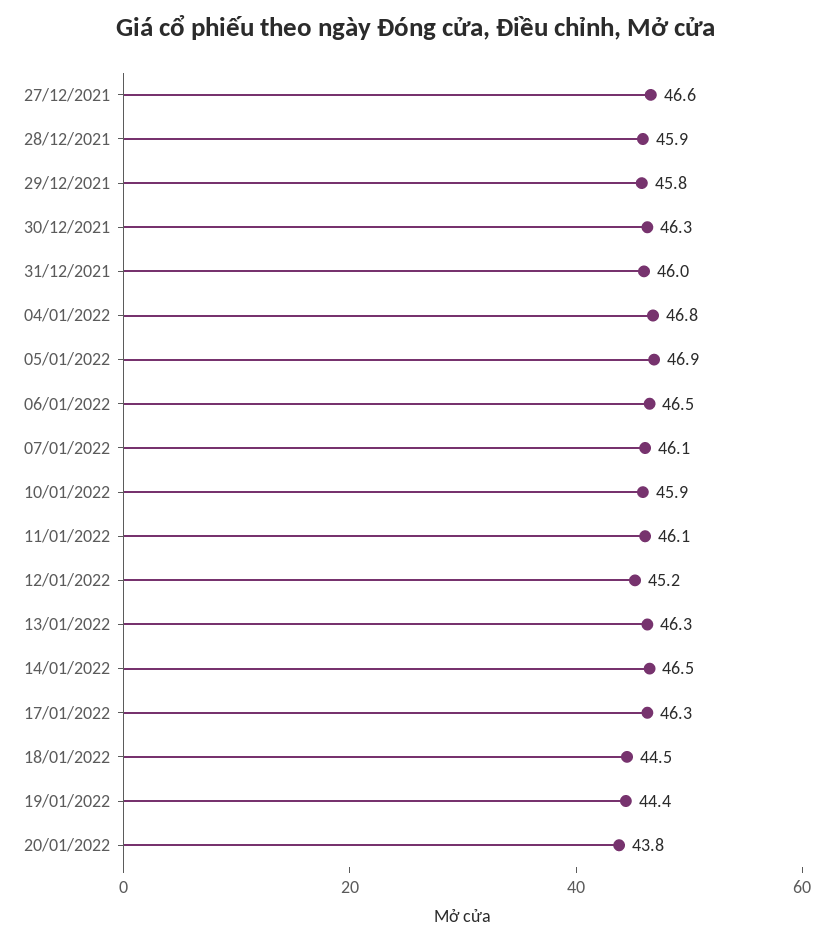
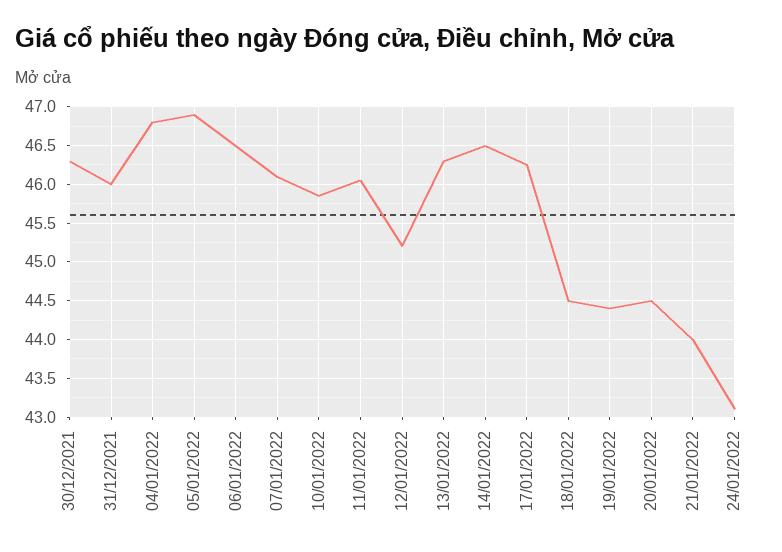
27/12/2021: 46.6 -> none
28/12/2021: 45.9 -> none
29/12/2021: 45.8 -> none
20/01/2022: 43.8 -> 44.5
21/01/2022: none -> 44
24/01/2022: none -> 43.1

